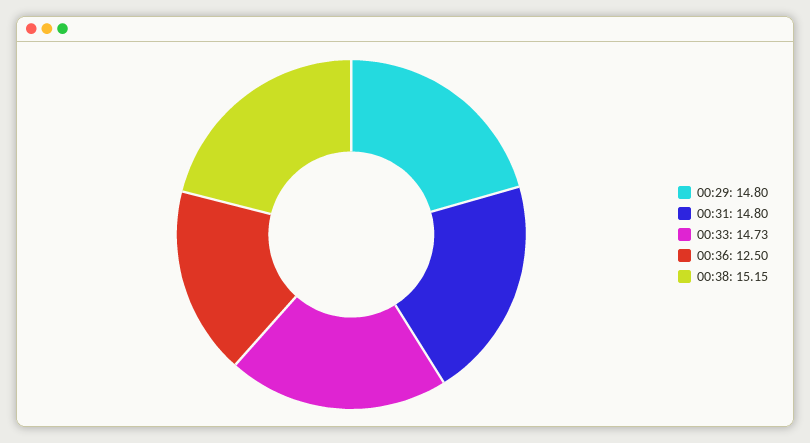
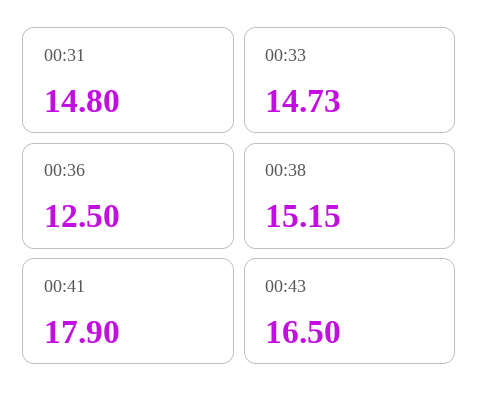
00:29: 14.8 -> none
00:41: none -> 17.9
00:43: none -> 16.5

